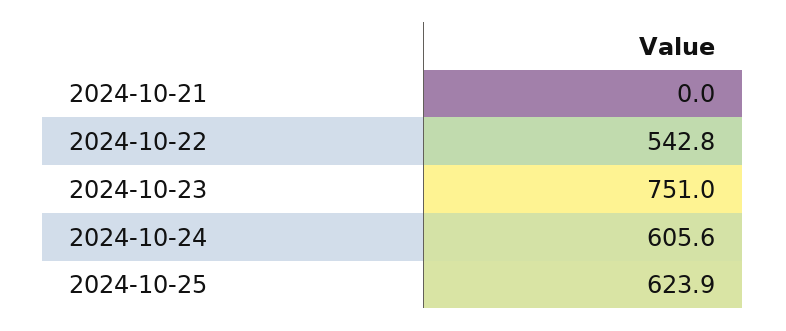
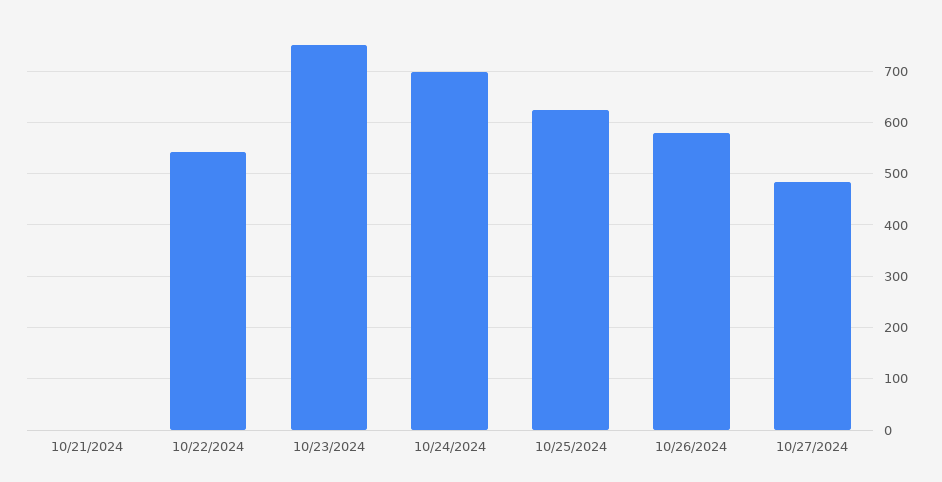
2024-10-24: 605.6 -> 700
10/26/2024: none -> 580
10/27/2024: none -> 480

